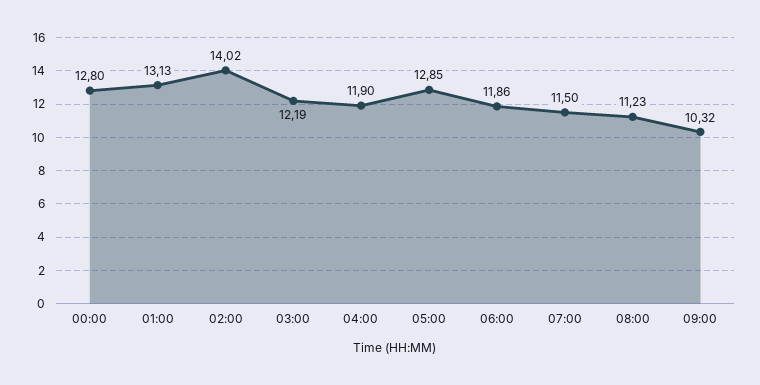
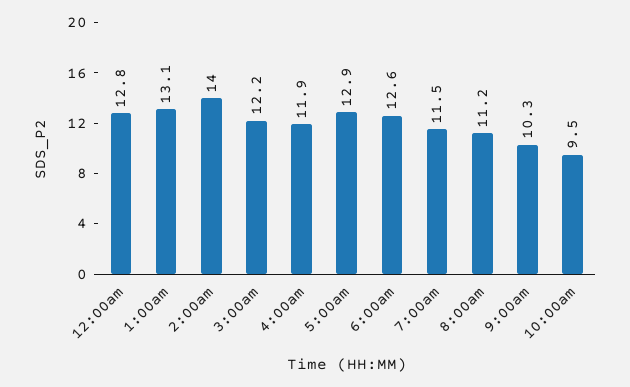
06:00: 11.86 -> 12.6
10:00am: none -> 9.5

